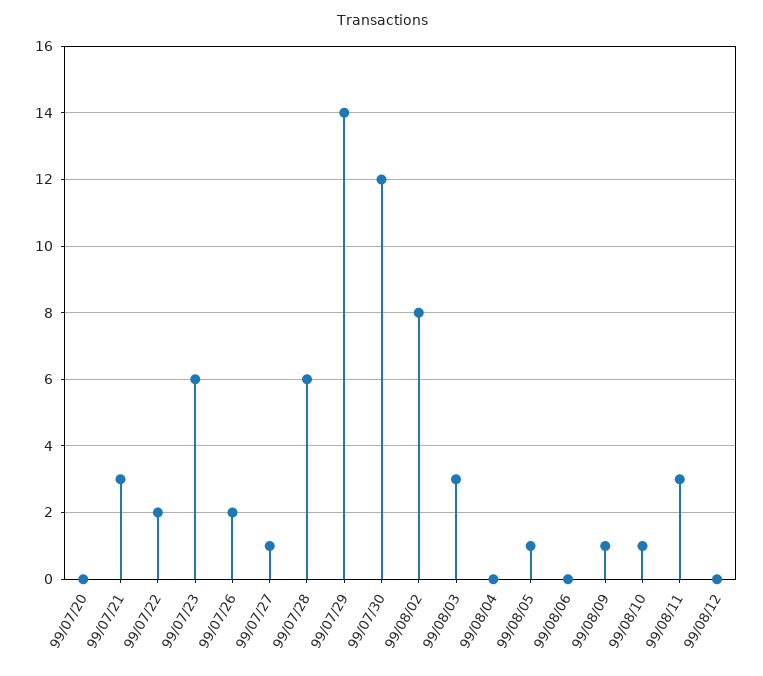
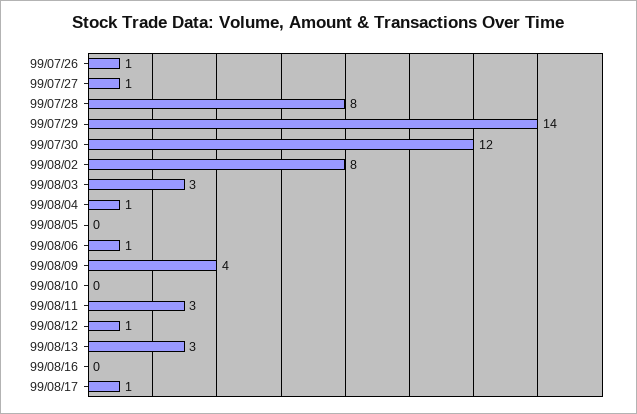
99/07/20: 0 -> none
99/07/21: 3 -> none
99/07/22: 2 -> none
99/07/23: 6 -> none
99/07/26: 2 -> 1
99/07/28: 6 -> 8
99/08/04: 0 -> 1
99/08/05: 1 -> 0
99/08/06: 0 -> 1
99/08/09: 1 -> 4
99/08/10: 1 -> 0
99/08/12: 0 -> 1
99/08/13: none -> 3
99/08/16: none -> 0
99/08/17: none -> 1

